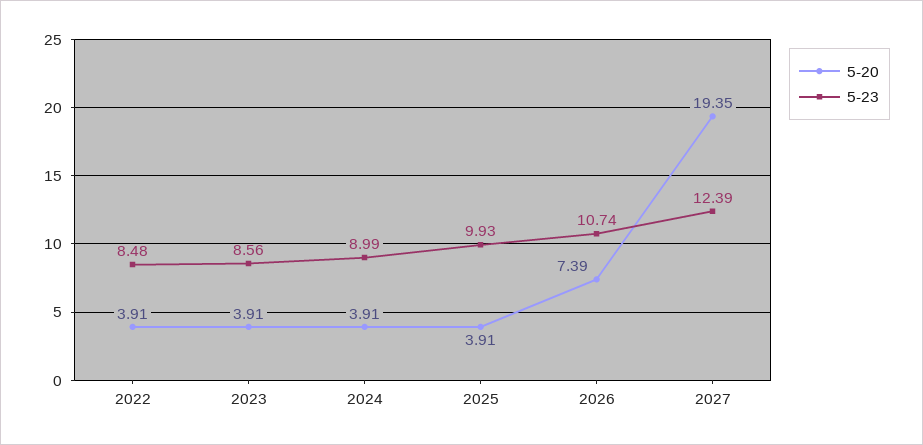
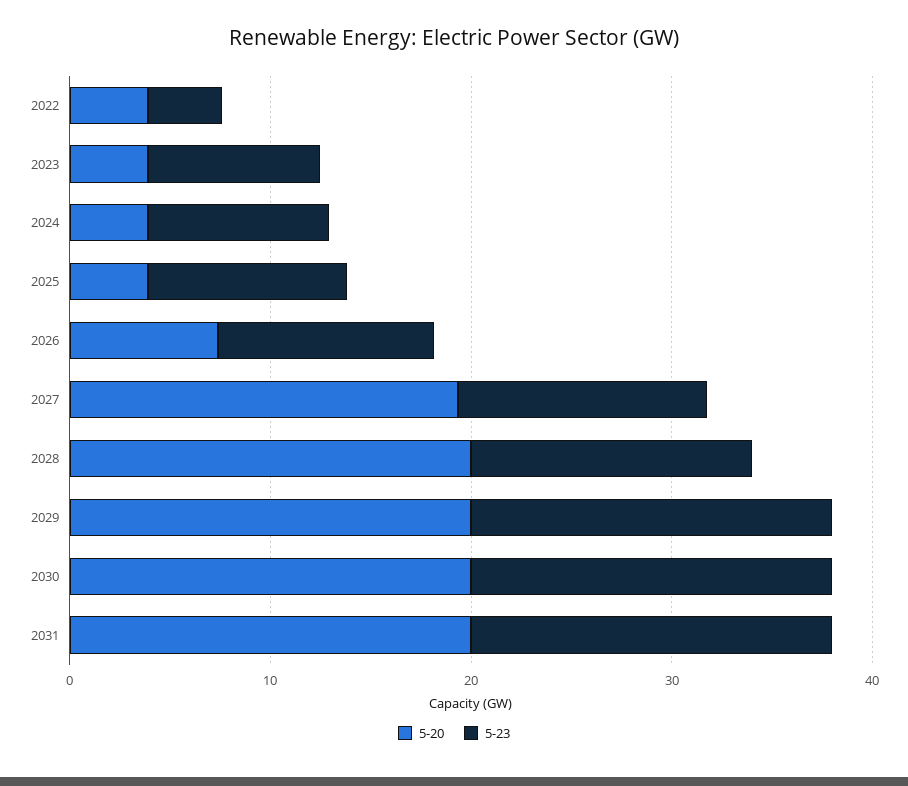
5-23, 2022: 8.48 -> 4
5-20, 2028: none -> 20
5-23, 2028: none -> 14
5-20, 2029: none -> 20
5-23, 2029: none -> 18
5-20, 2030: none -> 20
5-23, 2030: none -> 18
5-20, 2031: none -> 20
5-23, 2031: none -> 18

